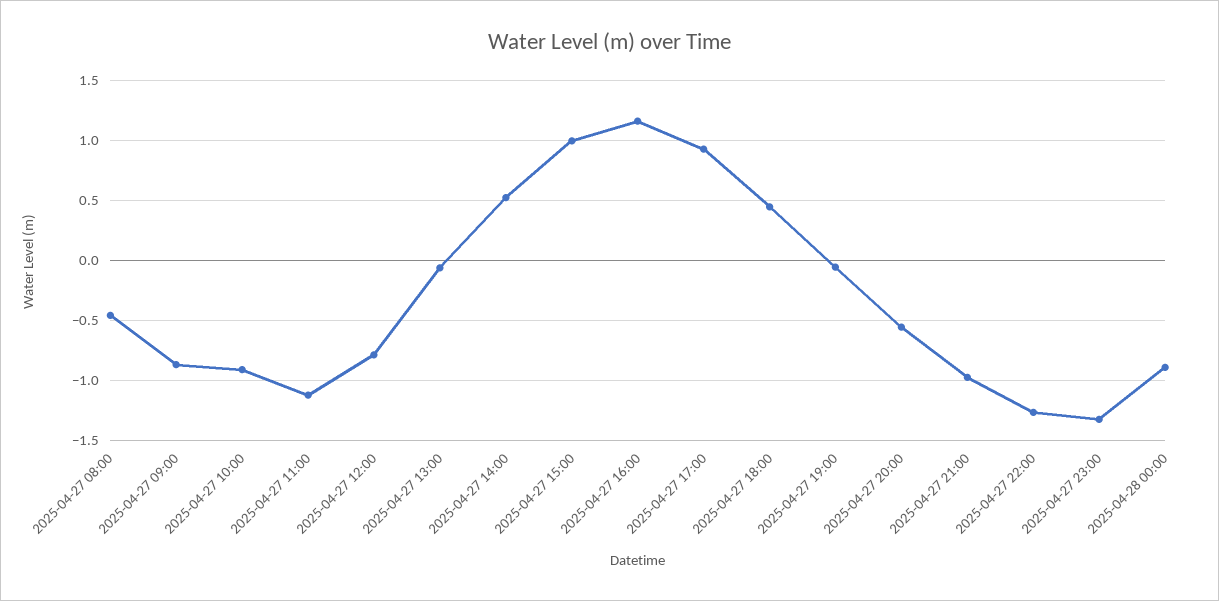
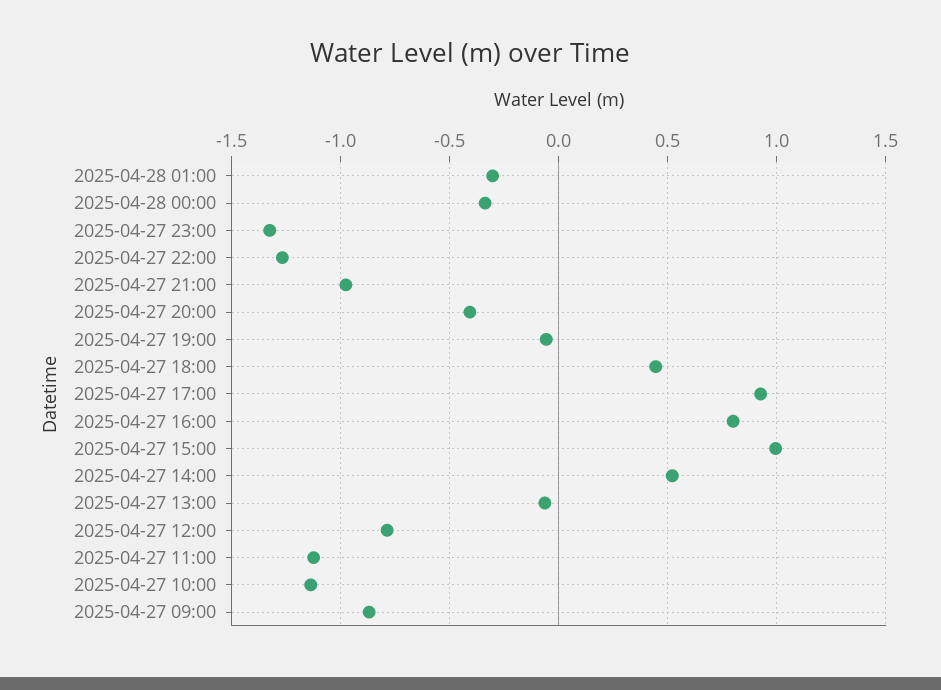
2025-04-27 08:00: -0.45 -> none
2025-04-27 10:00: -0.9 -> -1.15
2025-04-27 16:00: 1.15 -> 0.8
2025-04-27 20:00: -0.55 -> -0.4
2025-04-28 00:00: -0.9 -> -0.35
2025-04-28 01:00: none -> -0.3

